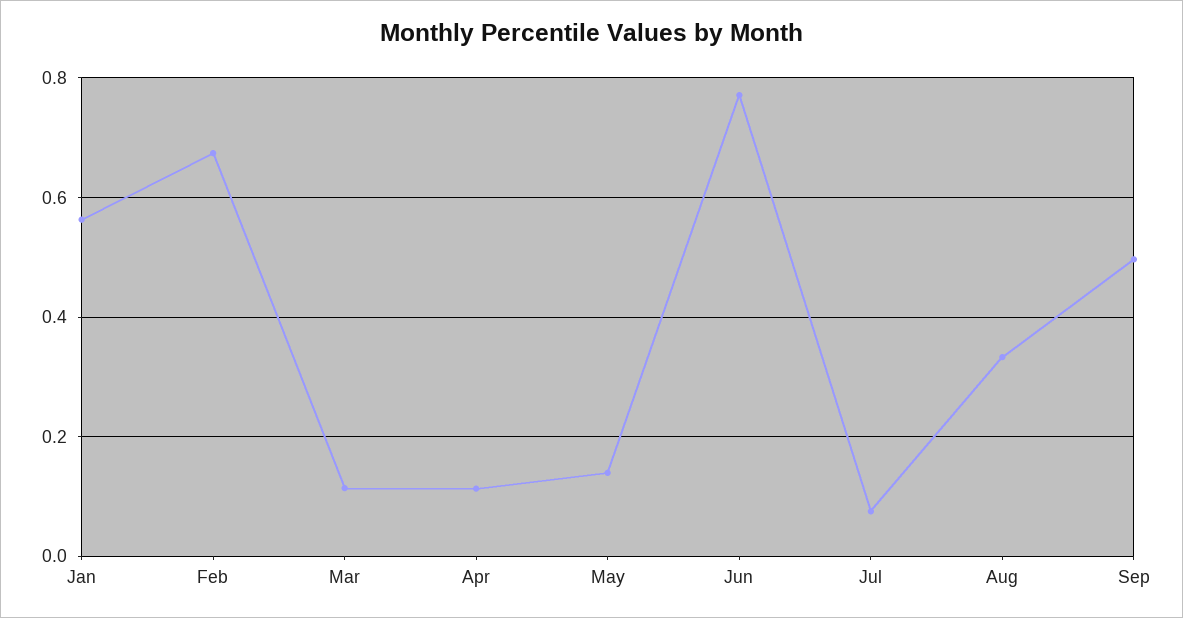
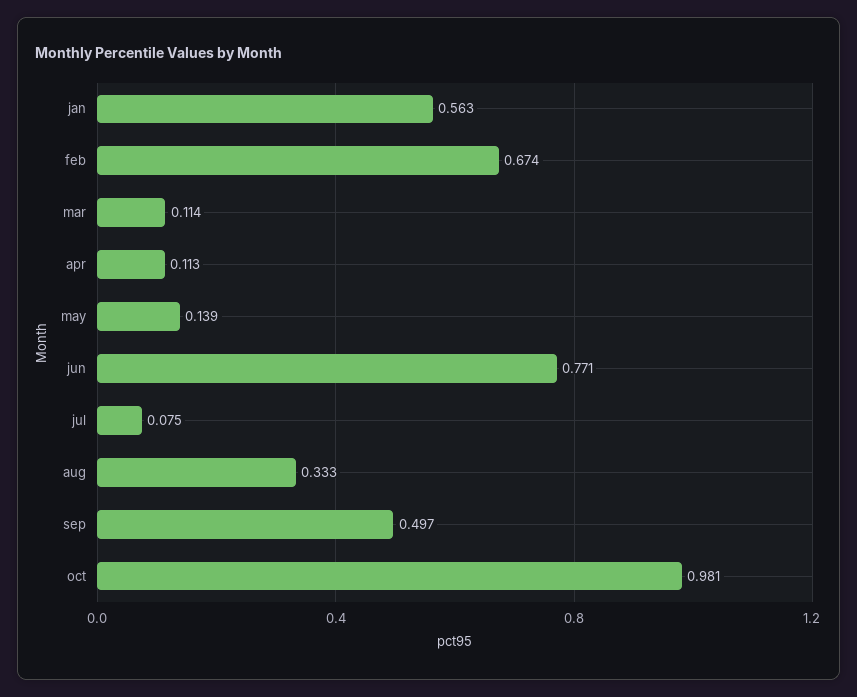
oct: none -> 0.981

